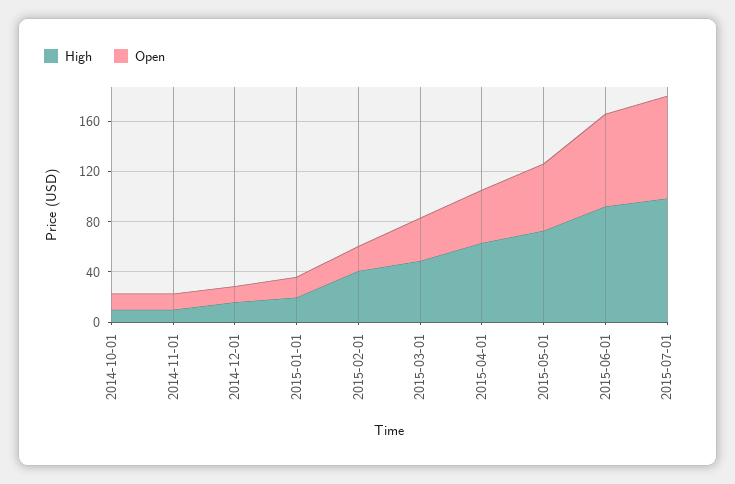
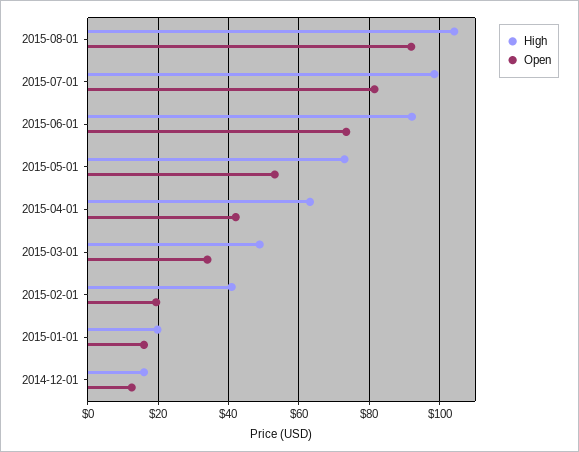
High, 2014-10-01: 10 -> none
Open, 2014-10-01: 10 -> none
High, 2014-11-01: 10 -> none
Open, 2014-11-01: 10 -> none
High, 2015-08-01: none -> 104
Open, 2015-08-01: none -> 92

